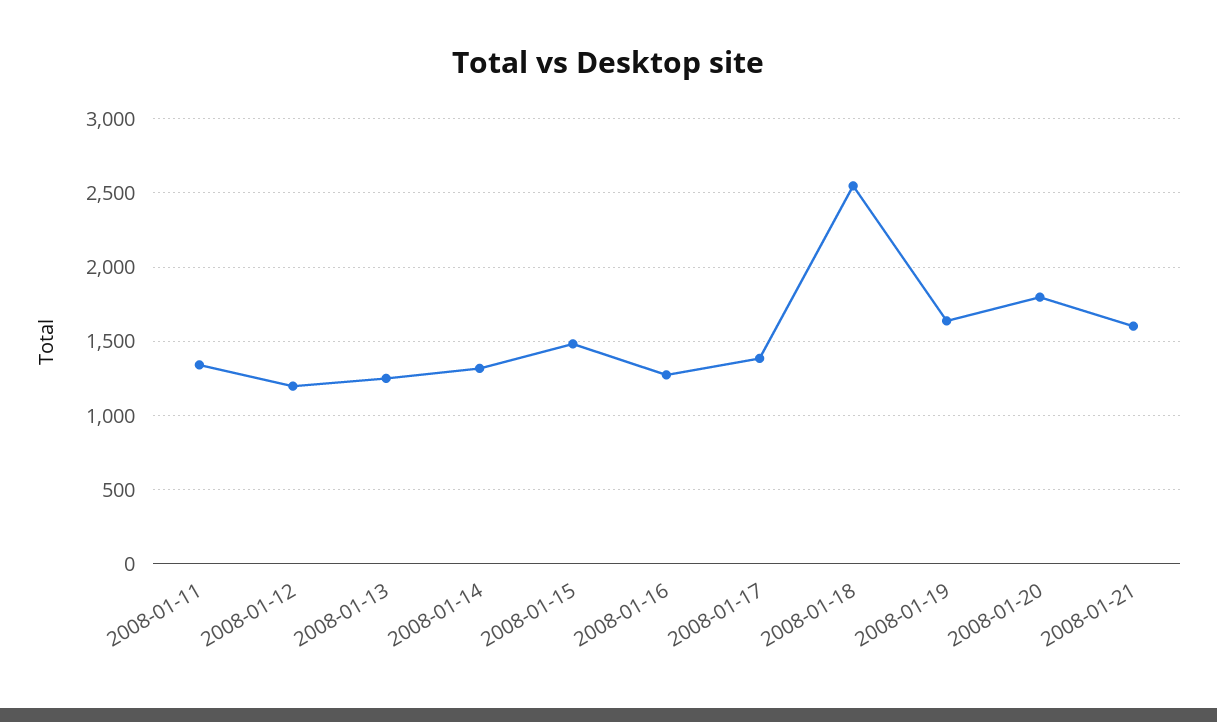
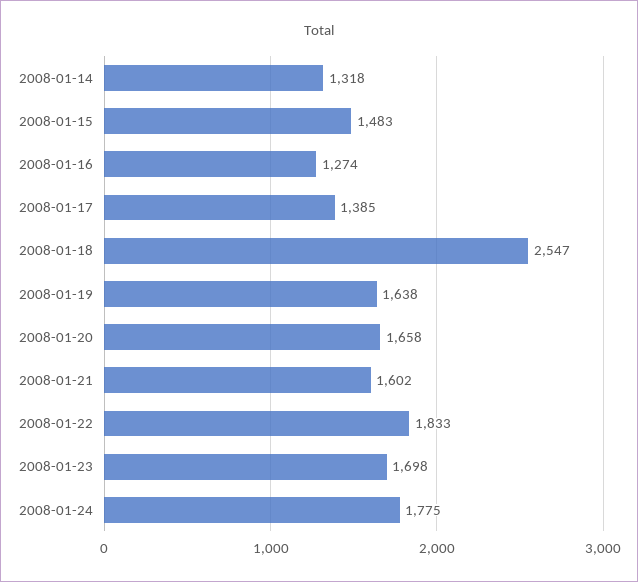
2008-01-11: 1350 -> none
2008-01-12: 1200 -> none
2008-01-13: 1250 -> none
2008-01-20: 1800 -> 1658
2008-01-22: none -> 1833
2008-01-23: none -> 1698
2008-01-24: none -> 1775

